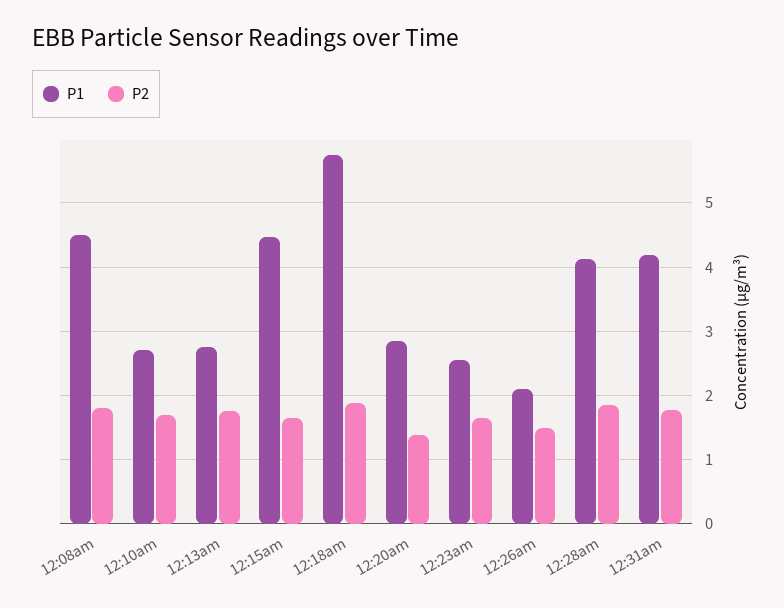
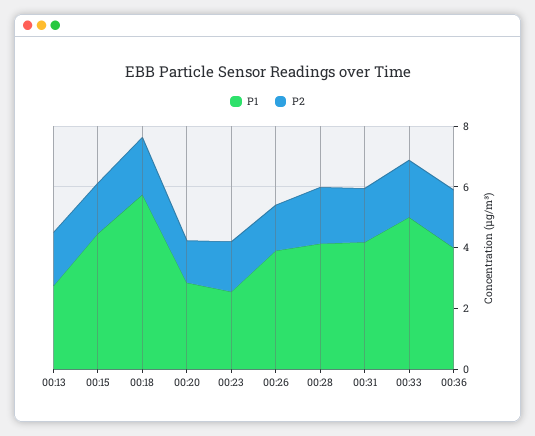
P1, 12:08am: 4.5 -> none
P2, 12:08am: 1.8 -> none
P1, 12:10am: 2.7 -> none
P2, 12:10am: 1.7 -> none
P1, 12:26am: 2.1 -> 4
P1, 00:33: none -> 5
P2, 00:33: none -> 2
P1, 00:36: none -> 4
P2, 00:36: none -> 2

